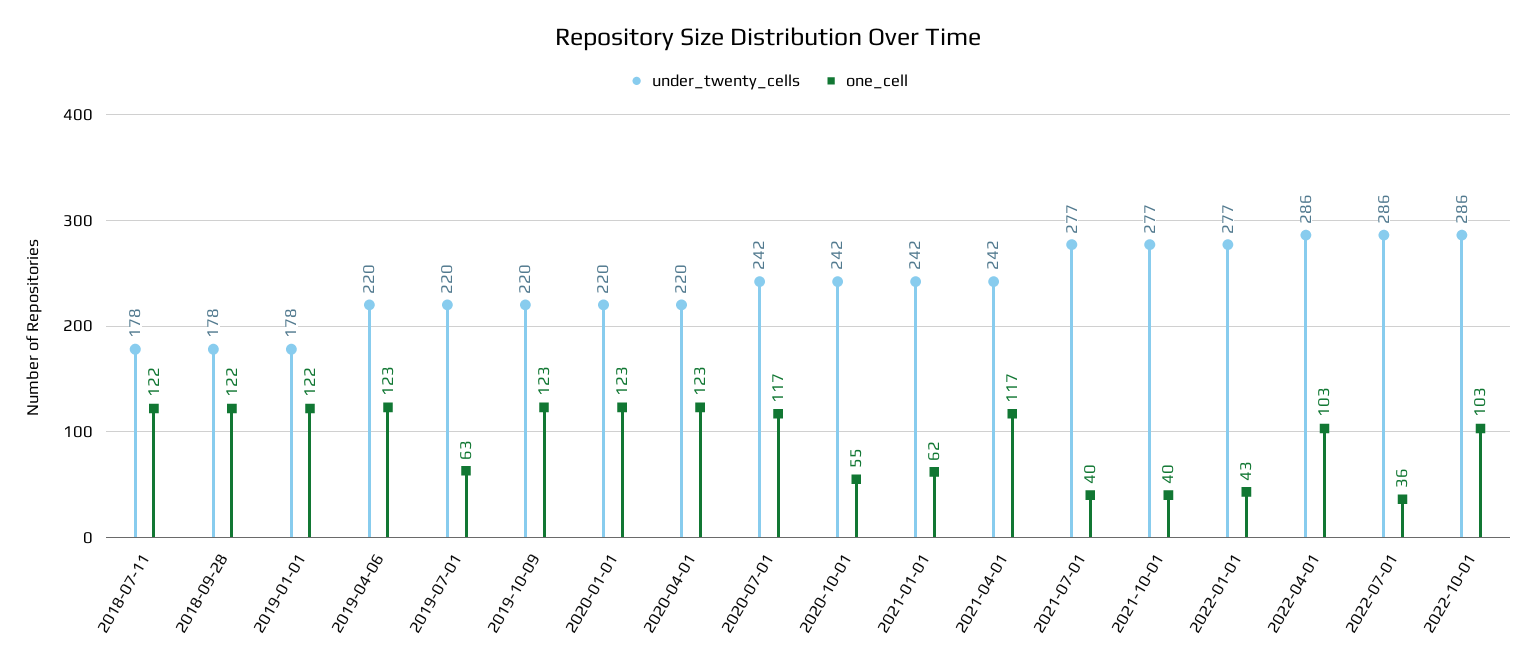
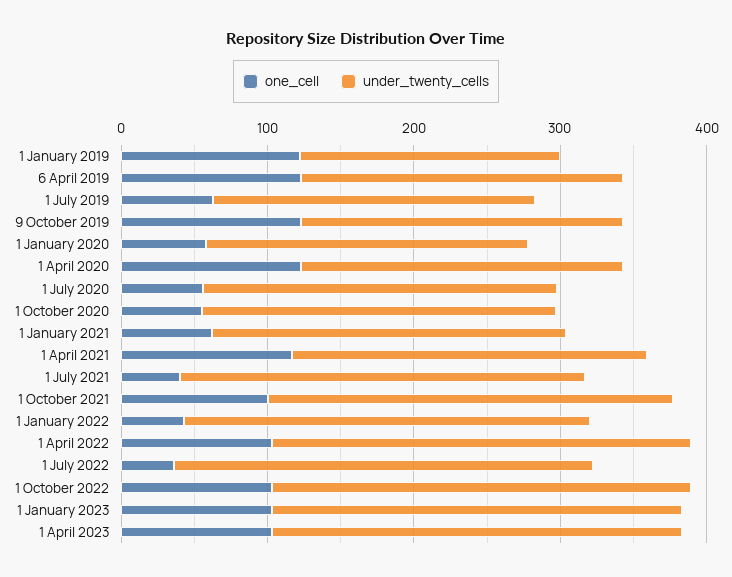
under_twenty_cells, 2018-07-11: 178 -> none
one_cell, 2018-07-11: 122 -> none
under_twenty_cells, 2018-09-28: 178 -> none
one_cell, 2018-09-28: 122 -> none
one_cell, 2020-01-01: 123 -> 60
one_cell, 2020-07-01: 117 -> 60
one_cell, 2021-10-01: 40 -> 100
one_cell, 1 January 2023: none -> 100
under_twenty_cells, 1 January 2023: none -> 280
one_cell, 1 April 2023: none -> 100
under_twenty_cells, 1 April 2023: none -> 280

